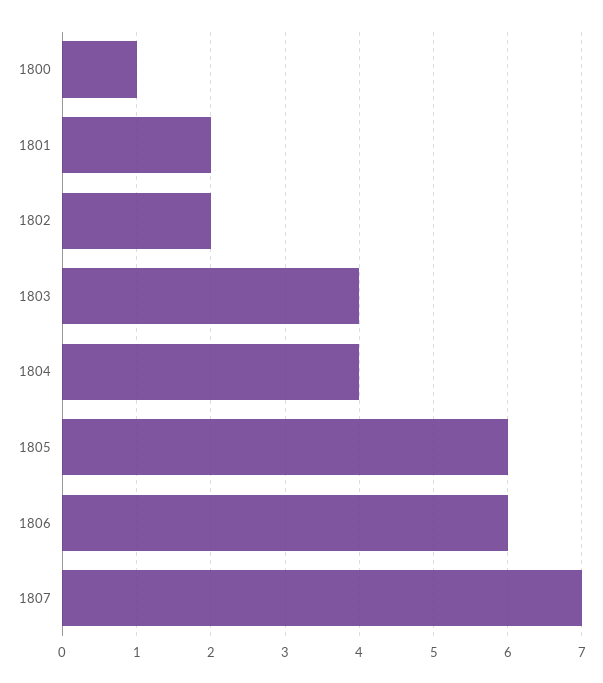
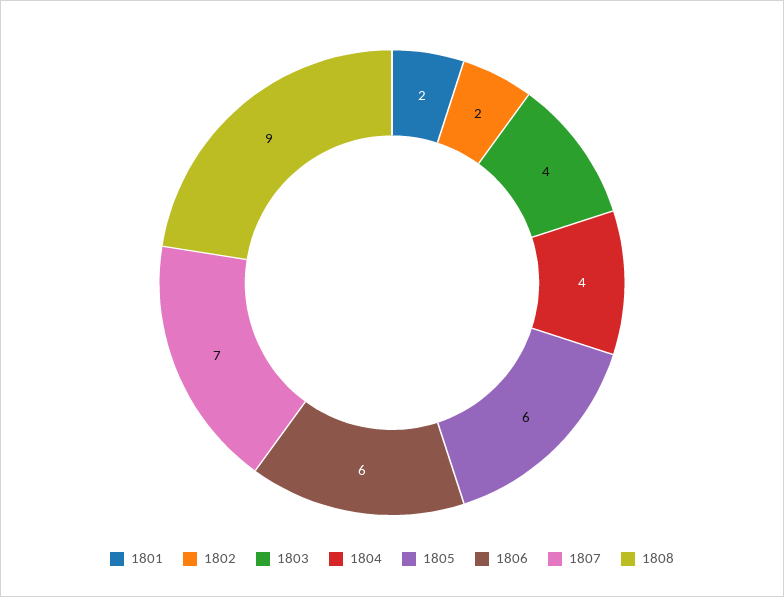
1800: 1 -> none
1808: none -> 9

